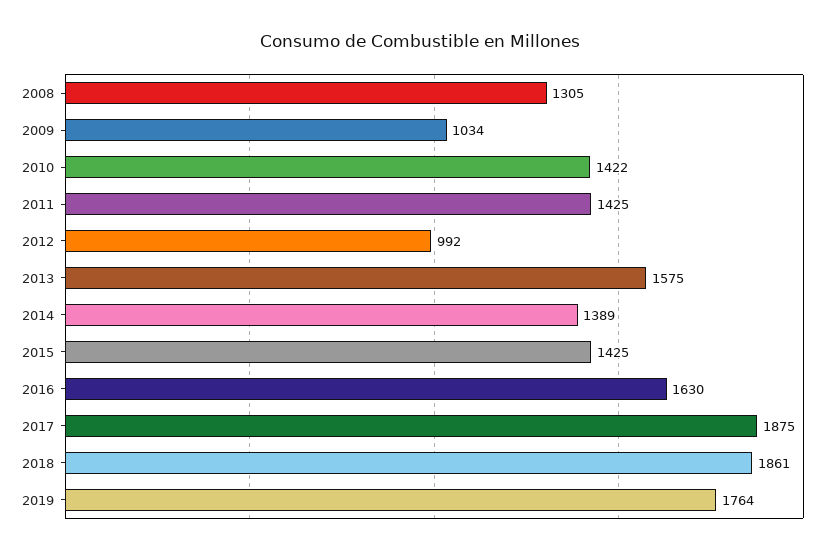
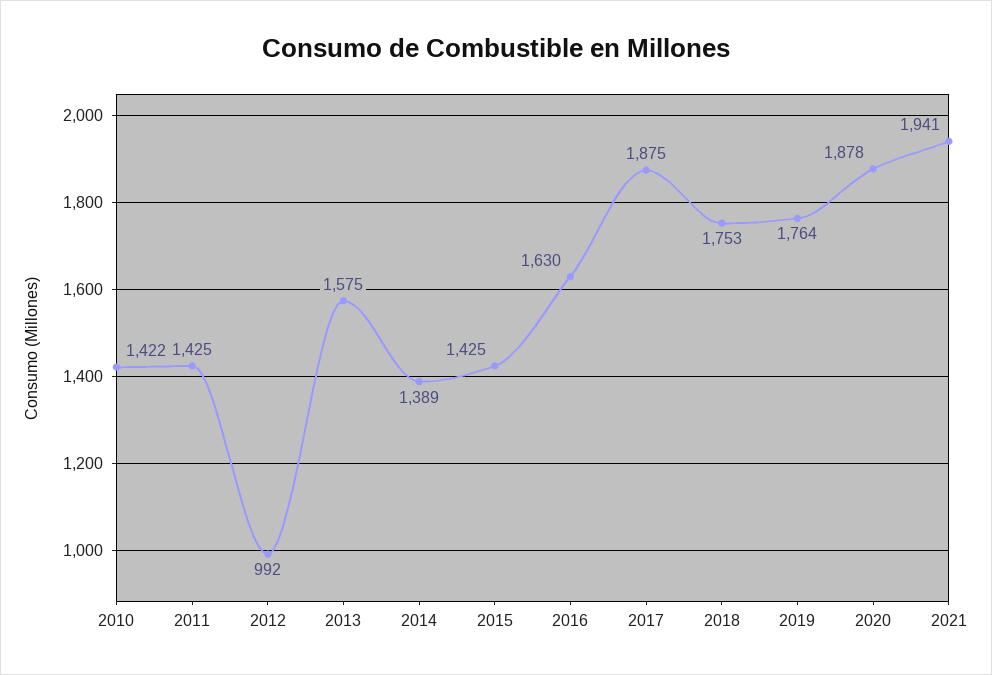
2008: 1305 -> none
2009: 1034 -> none
2018: 1861 -> 1753
2020: none -> 1878
2021: none -> 1941

